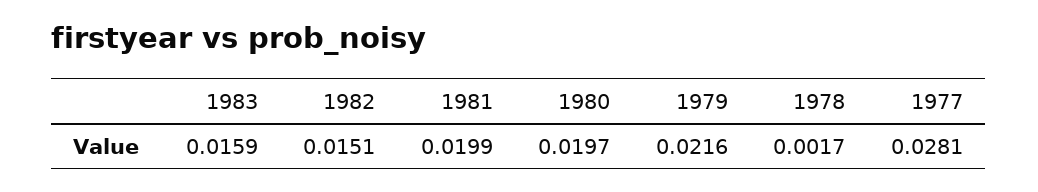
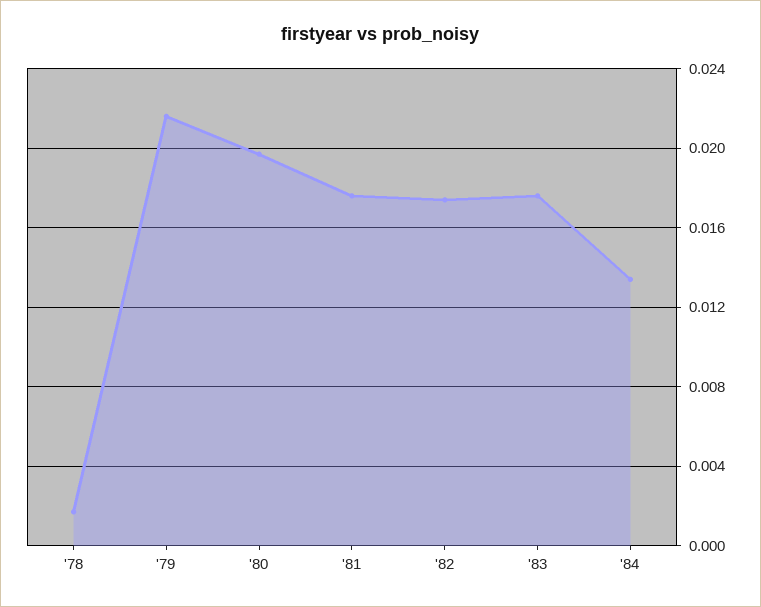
1983: 0.0159 -> 0.0175
1982: 0.0151 -> 0.0175
1981: 0.0199 -> 0.0175
1977: 0.0281 -> none
'84: none -> 0.0135

